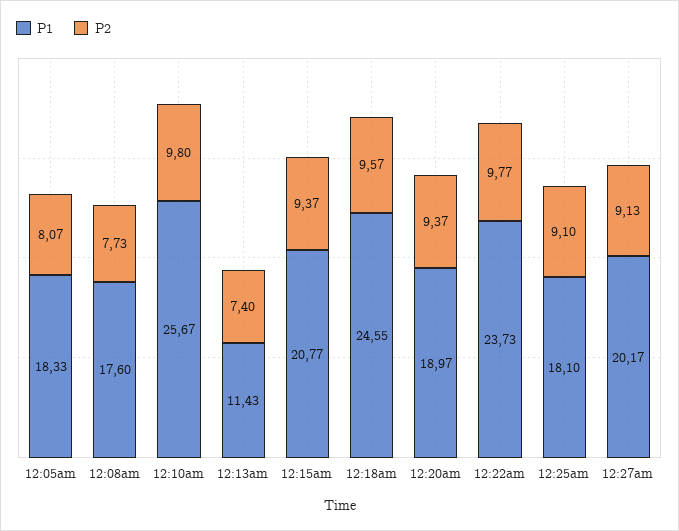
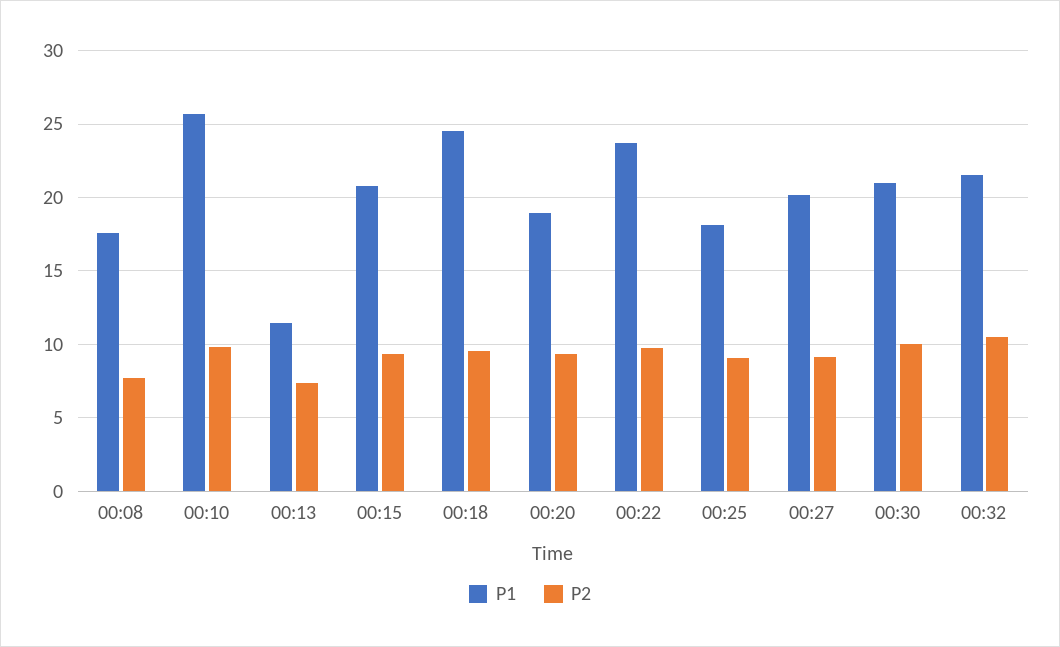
P1, 12:05am: 18.33 -> none
P2, 12:05am: 8.07 -> none
P1, 00:30: none -> 21
P2, 00:30: none -> 10
P1, 00:32: none -> 21.5
P2, 00:32: none -> 10.5

